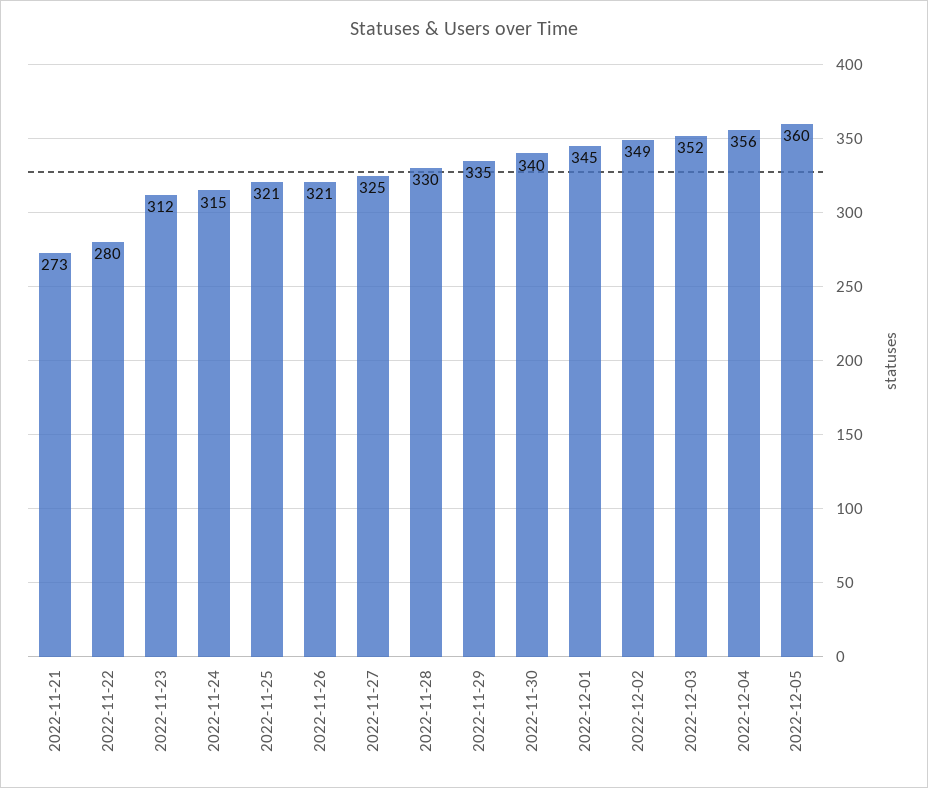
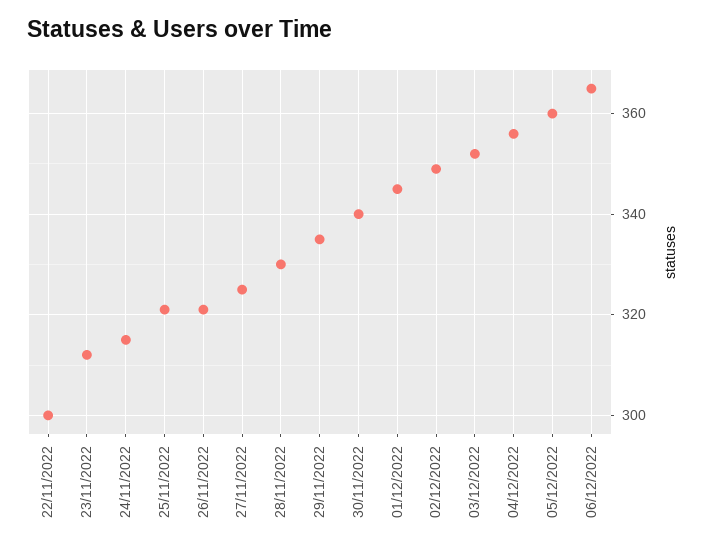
2022-11-21: 273 -> none
2022-11-22: 280 -> 300
06/12/2022: none -> 365

